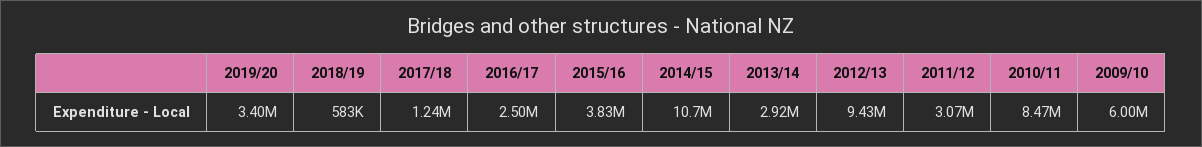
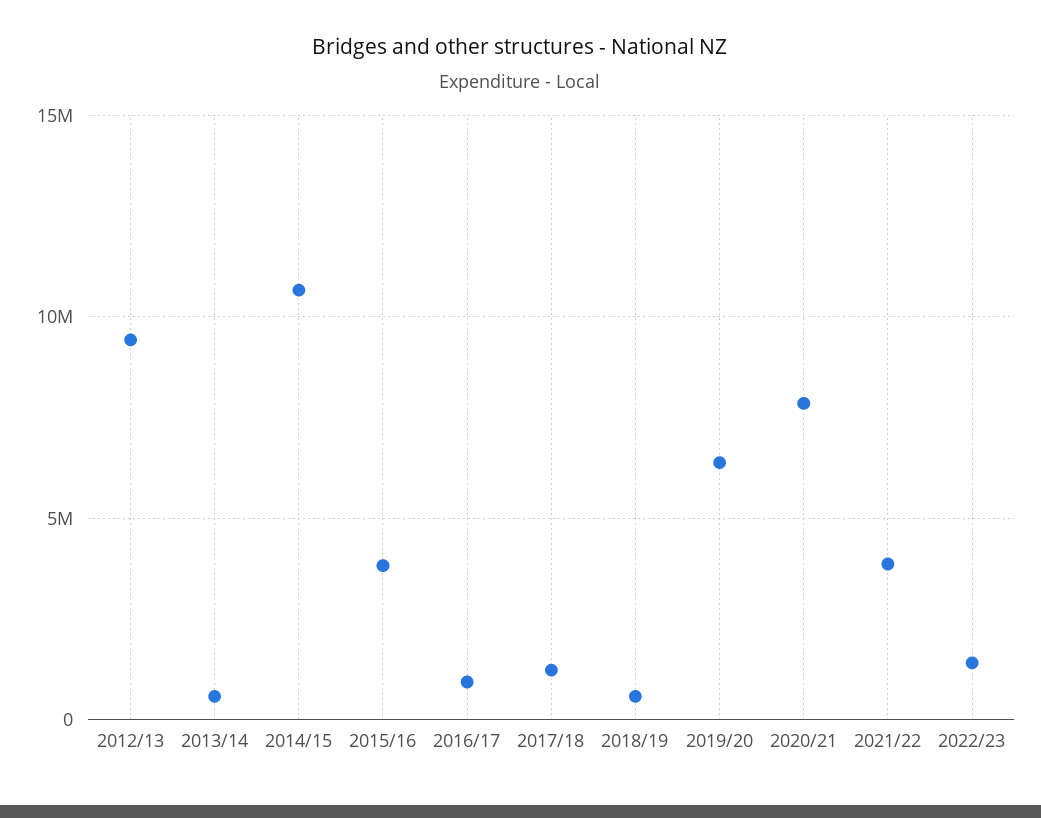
2019/20: 3400000 -> 6500000
2016/17: 2500000 -> 1000000
2013/14: 2920000 -> 500000
2011/12: 3070000 -> none
2010/11: 8470000 -> none
2009/10: 6000000 -> none
2020/21: none -> 8000000
2021/22: none -> 4000000
2022/23: none -> 1500000

